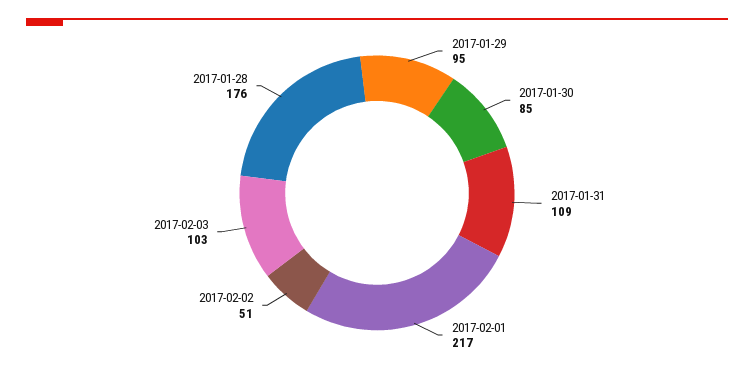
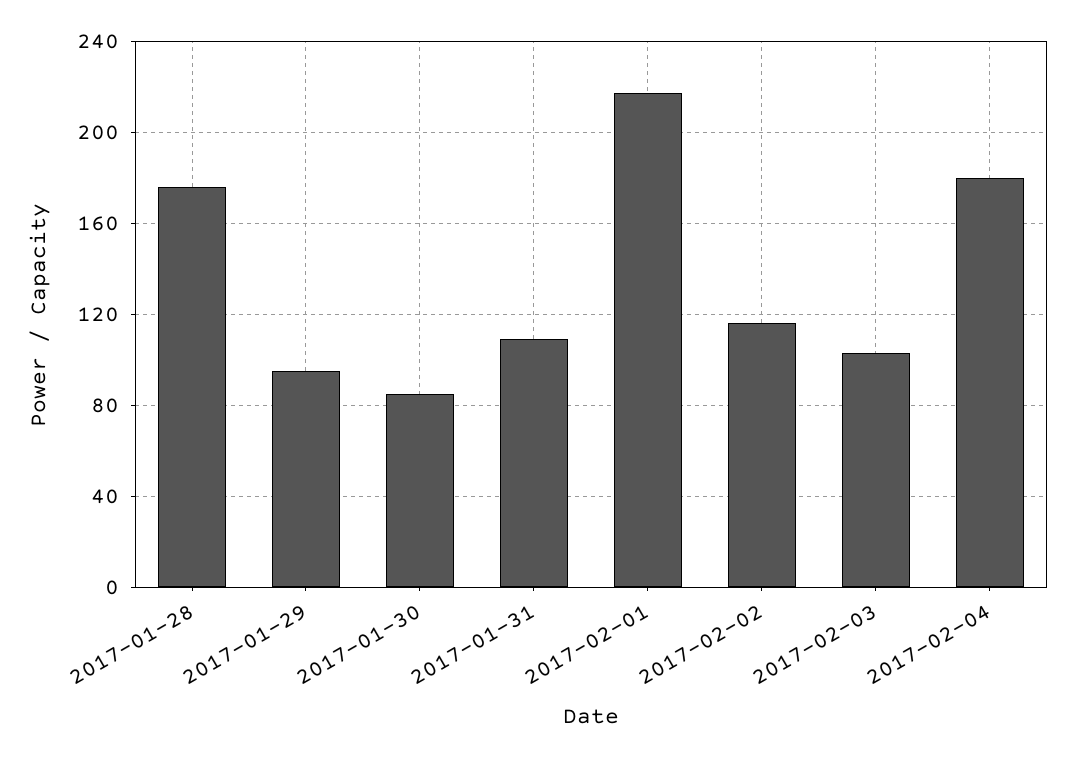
2017-02-02: 51 -> 115
2017-02-04: none -> 180

